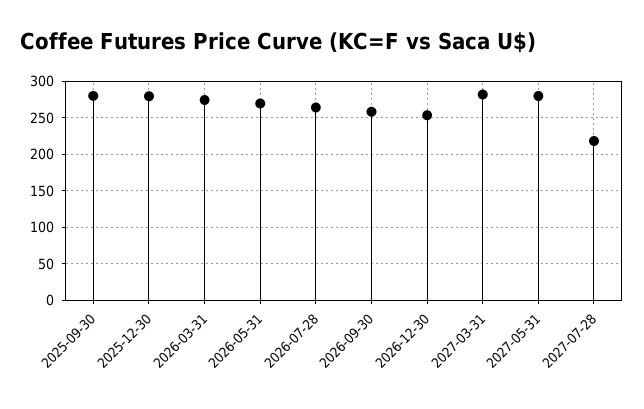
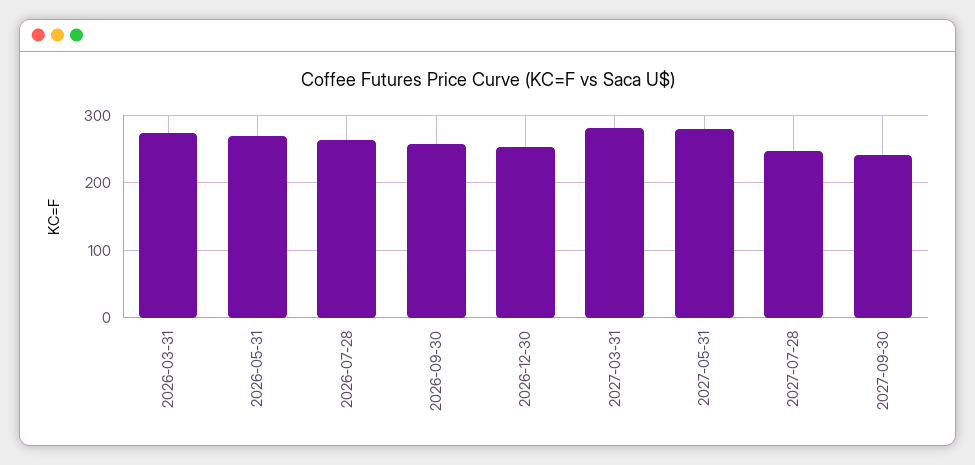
2025-09-30: 280 -> none
2025-12-30: 280 -> none
2027-07-28: 220 -> 250
2027-09-30: none -> 240

